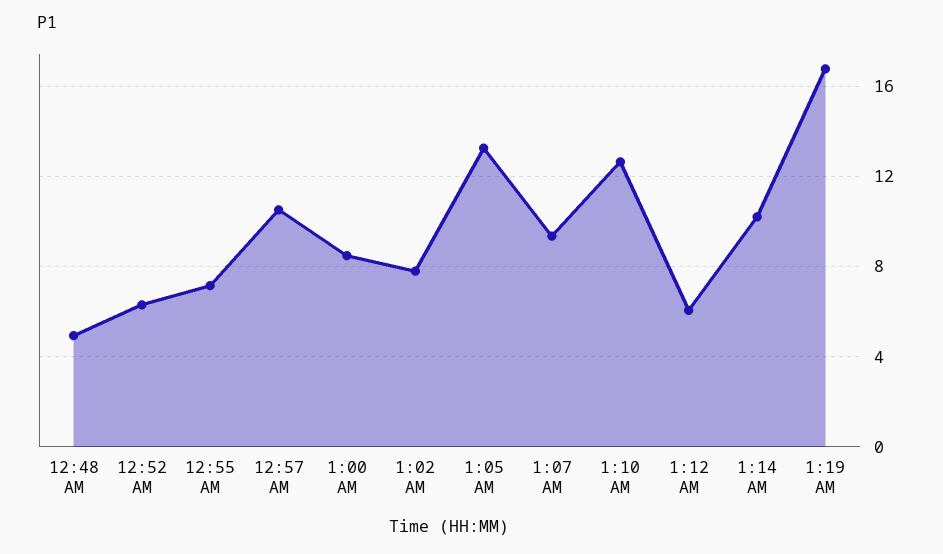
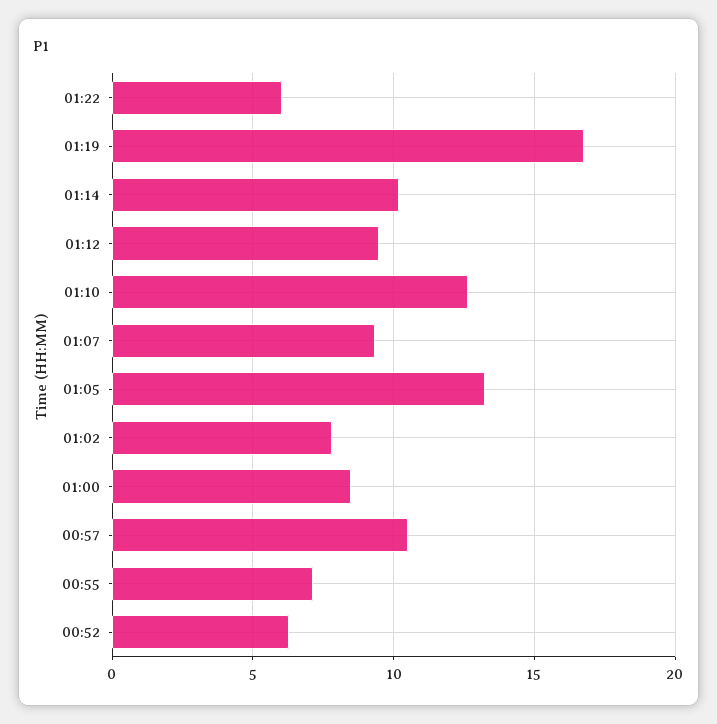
12:48 AM: 5 -> none
1:12 AM: 6 -> 9.5
01:22: none -> 6

